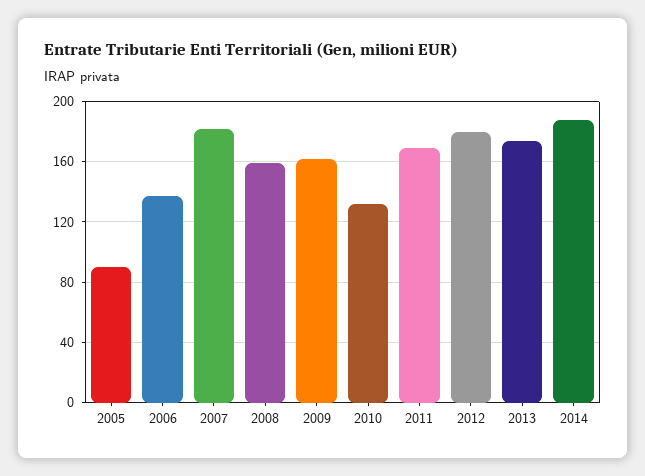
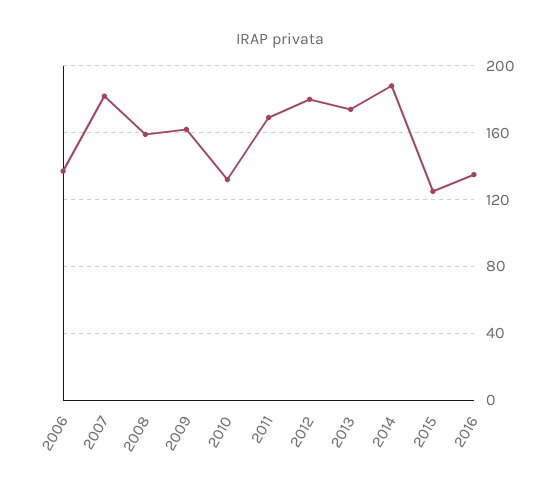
2005: 90 -> none
2015: none -> 125
2016: none -> 135

